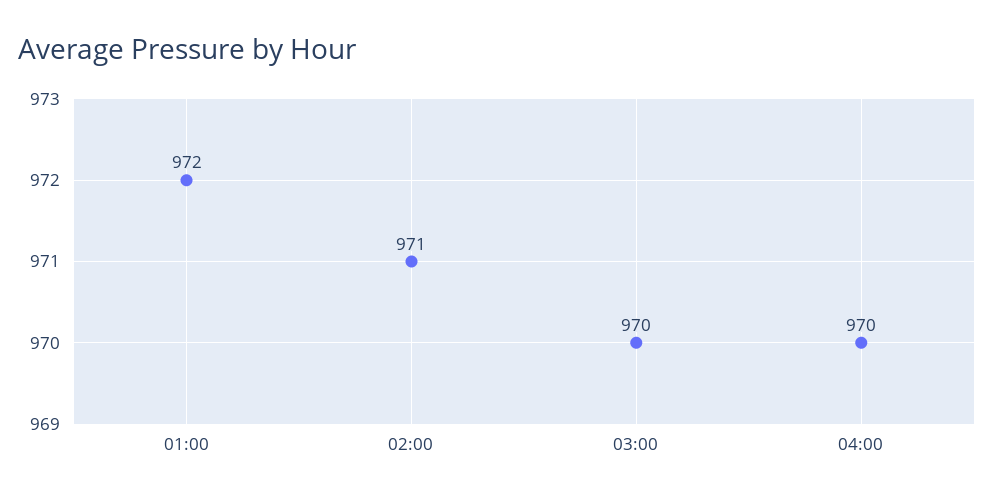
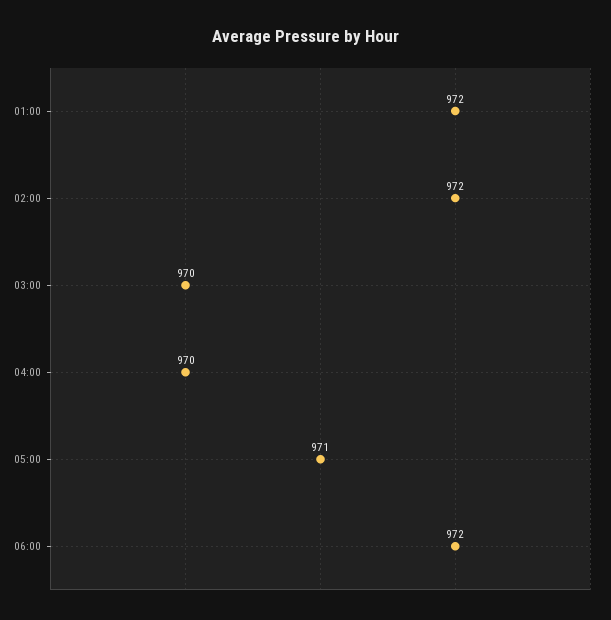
02:00: 971 -> 972
05:00: none -> 971
06:00: none -> 972

